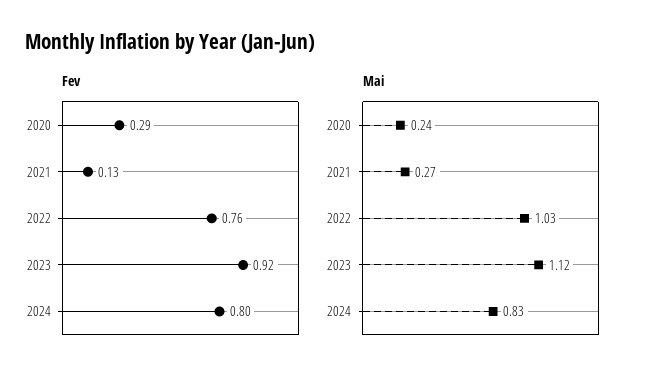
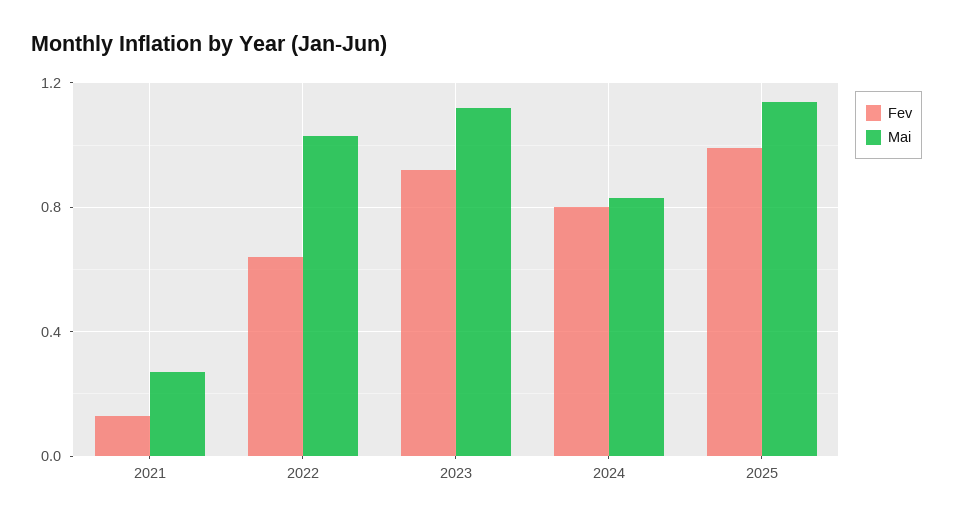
Fev, 2020: 0.29 -> none
Fev, 2022: 0.76 -> 0.65
Mai, 2020: 0.24 -> none
Fev, 2025: none -> 1
Mai, 2025: none -> 1.15

